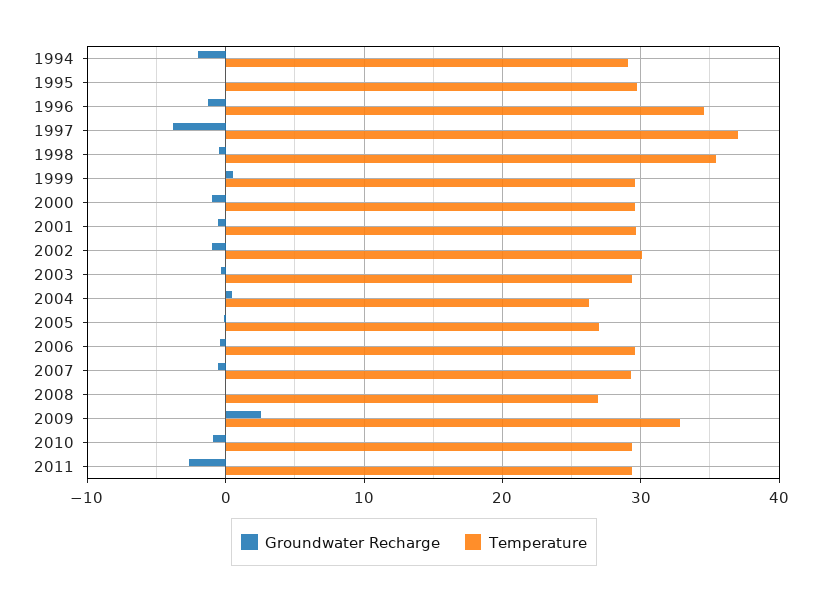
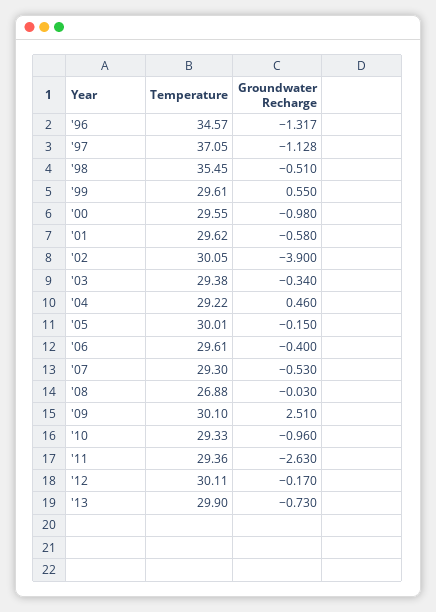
Groundwater Recharge, 1994: -2 -> none
Temperature, 1994: 29 -> none
Groundwater Recharge, 1995: 0 -> none
Temperature, 1995: 30 -> none
Groundwater Recharge, 1997: -4 -> -1.128
Groundwater Recharge, 2002: -1 -> -3.9
Temperature, 2004: 26 -> 29.22
Temperature, 2005: 27 -> 30.01
Temperature, 2009: 33 -> 30.1
Temperature, '12: none -> 30.11
Groundwater Recharge, '12: none -> -0.17
Temperature, '13: none -> 29.9
Groundwater Recharge, '13: none -> -0.73

